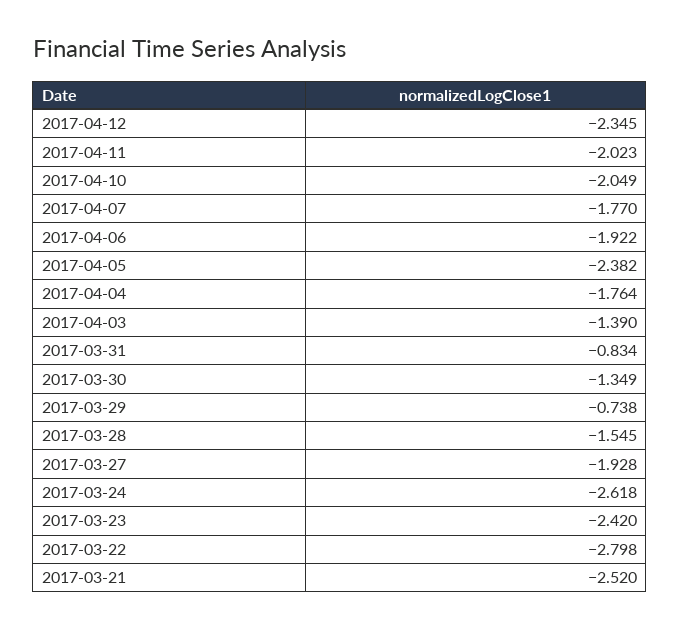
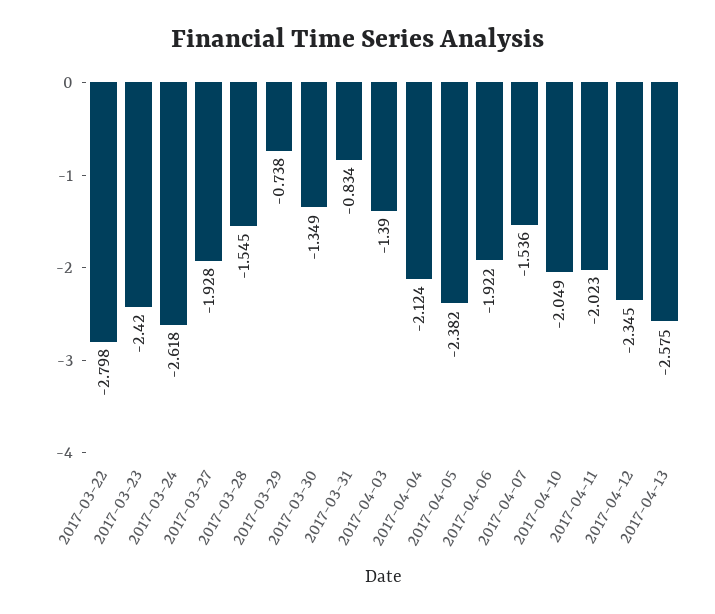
2017-04-07: -1.77 -> -1.536
2017-04-04: -1.764 -> -2.124
2017-03-21: -2.52 -> none
2017-04-13: none -> -2.575

